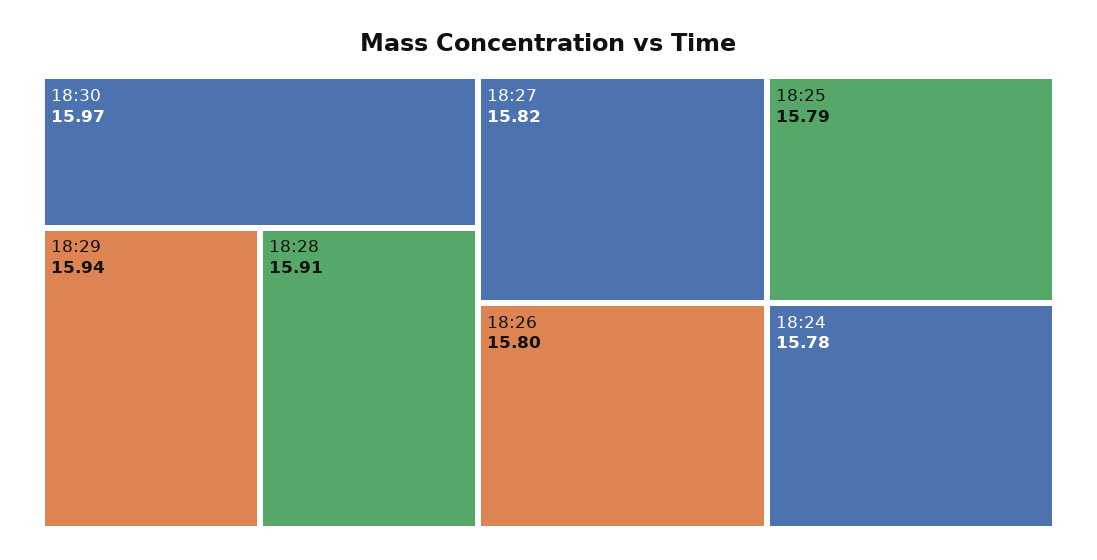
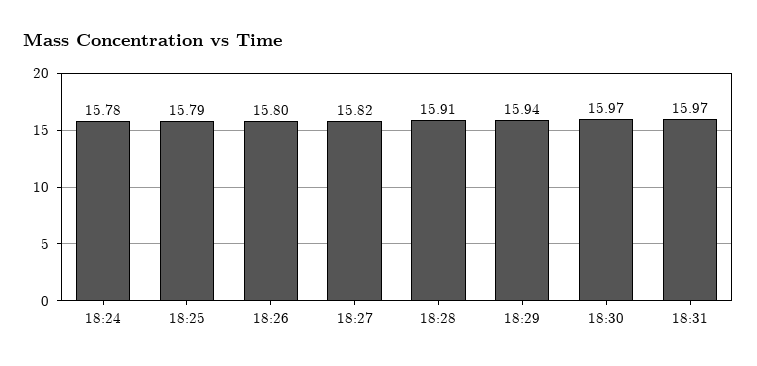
18:31: none -> 15.97

